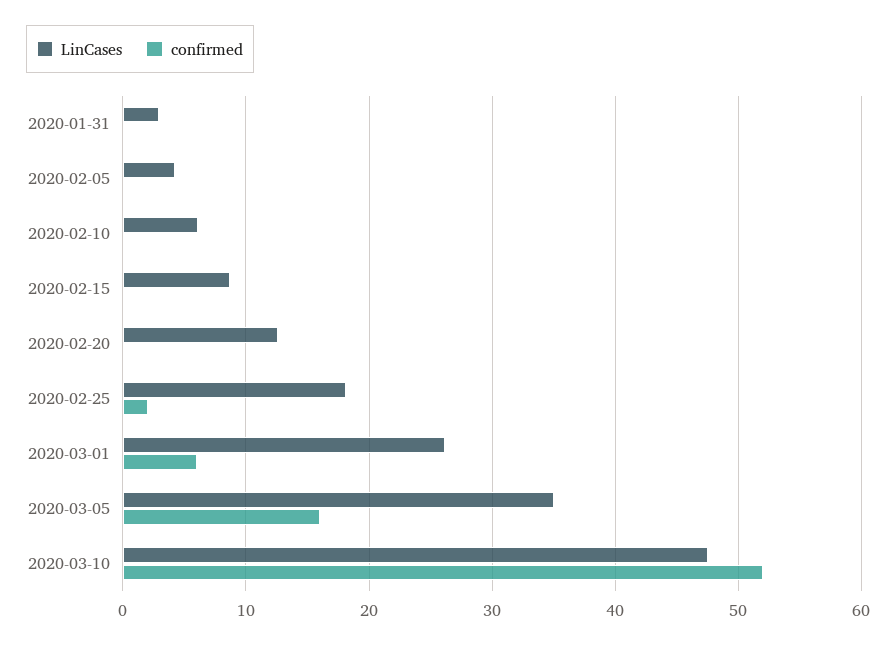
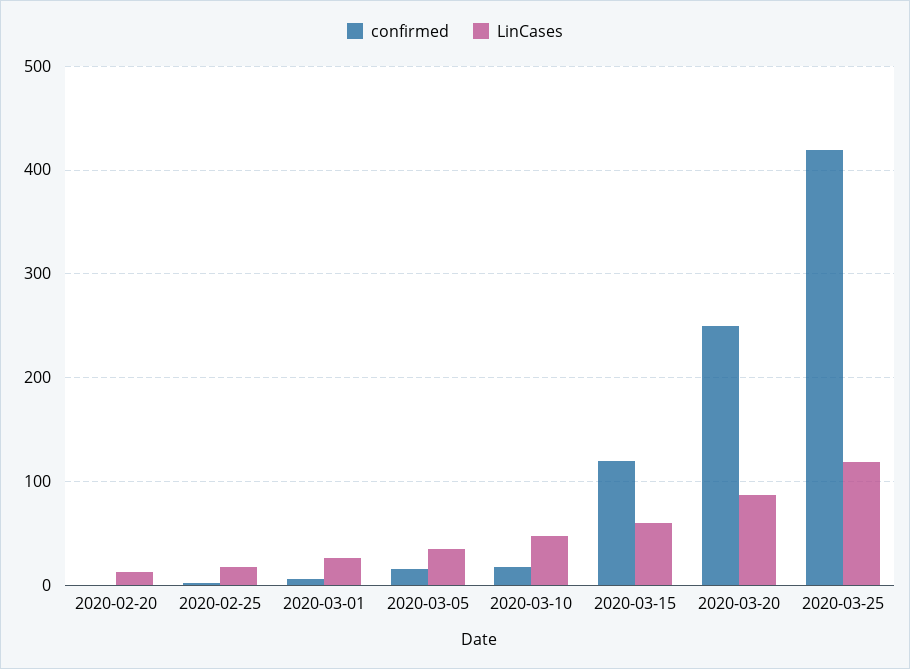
LinCases, 2020-01-31: 3 -> none
confirmed, 2020-01-31: 0 -> none
LinCases, 2020-02-05: 4 -> none
confirmed, 2020-02-05: 0 -> none
LinCases, 2020-02-10: 6 -> none
confirmed, 2020-02-10: 0 -> none
LinCases, 2020-02-15: 9 -> none
confirmed, 2020-02-15: 0 -> none
confirmed, 2020-03-10: 52 -> 20
confirmed, 2020-03-15: none -> 120
LinCases, 2020-03-15: none -> 60
confirmed, 2020-03-20: none -> 250
LinCases, 2020-03-20: none -> 90
confirmed, 2020-03-25: none -> 420
LinCases, 2020-03-25: none -> 120

